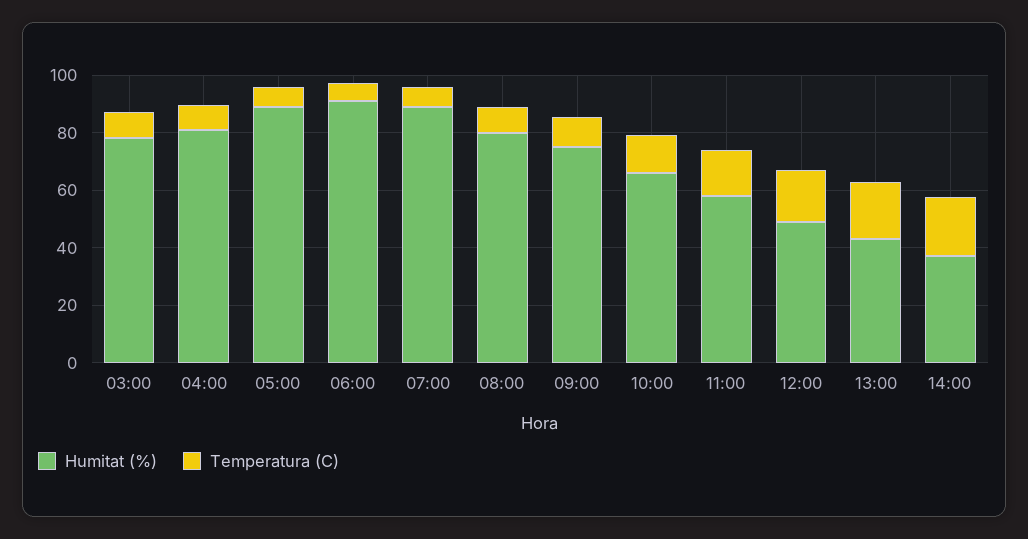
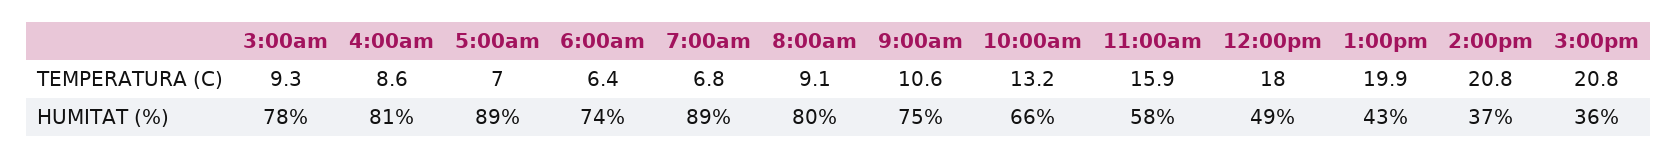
Humitat (%), 06:00: 90 -> 74
Temperatura (C), 3:00pm: none -> 20.8
Humitat (%), 3:00pm: none -> 36

